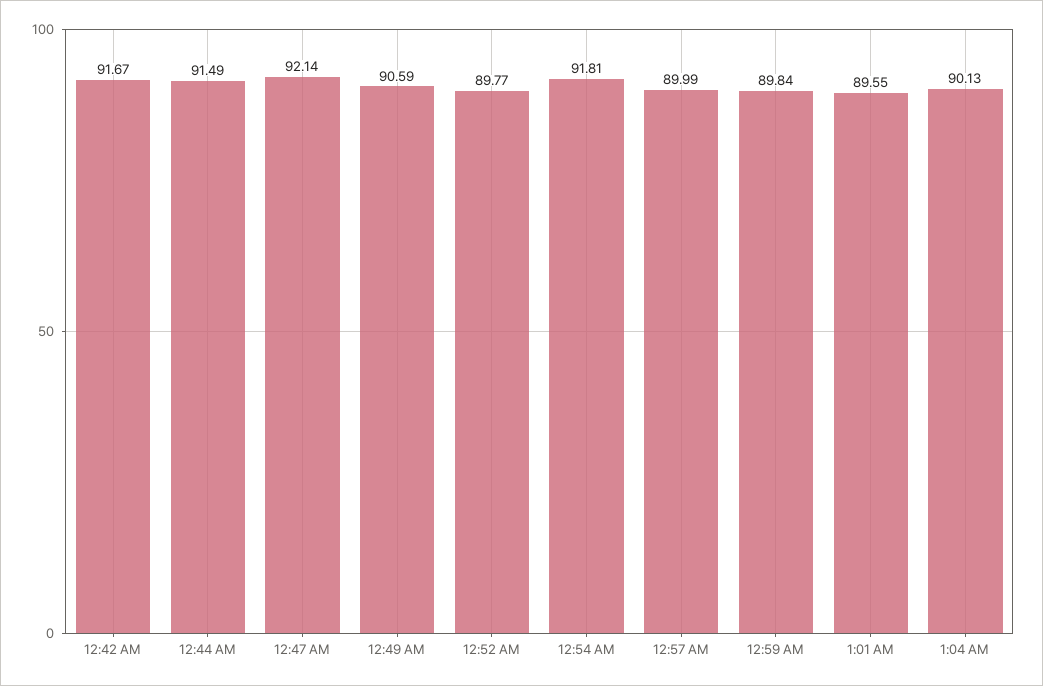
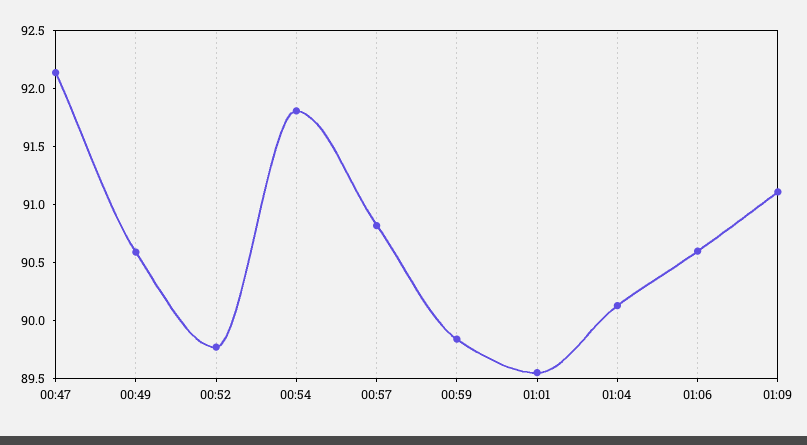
12:42 AM: 91.67 -> none
12:44 AM: 91.49 -> none
12:57 AM: 89.99 -> 90.8
01:06: none -> 90.6
01:09: none -> 91.1

